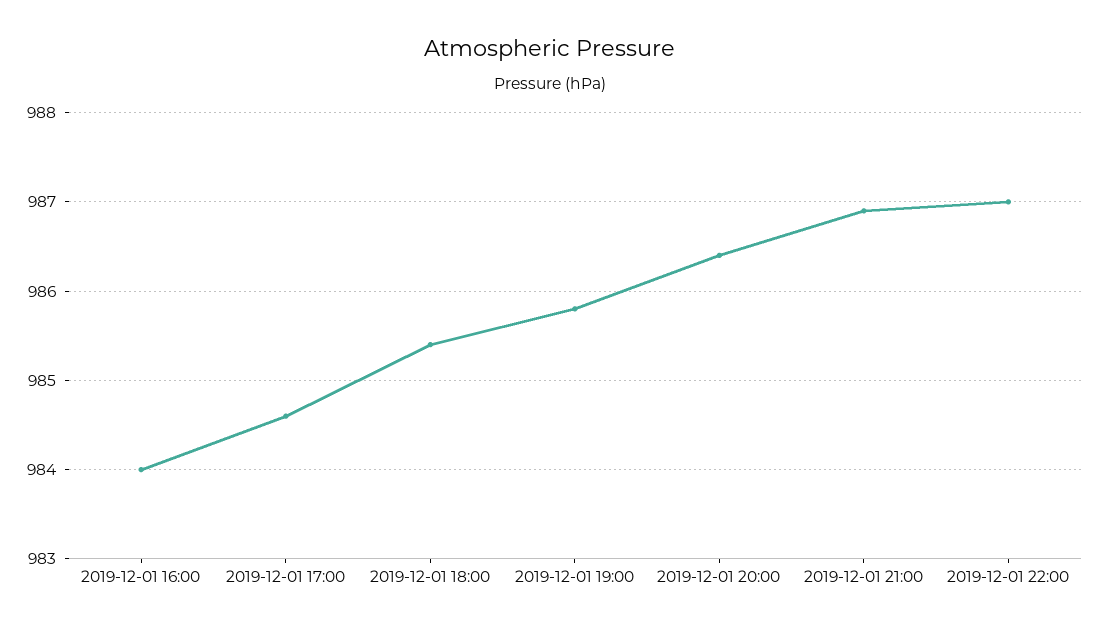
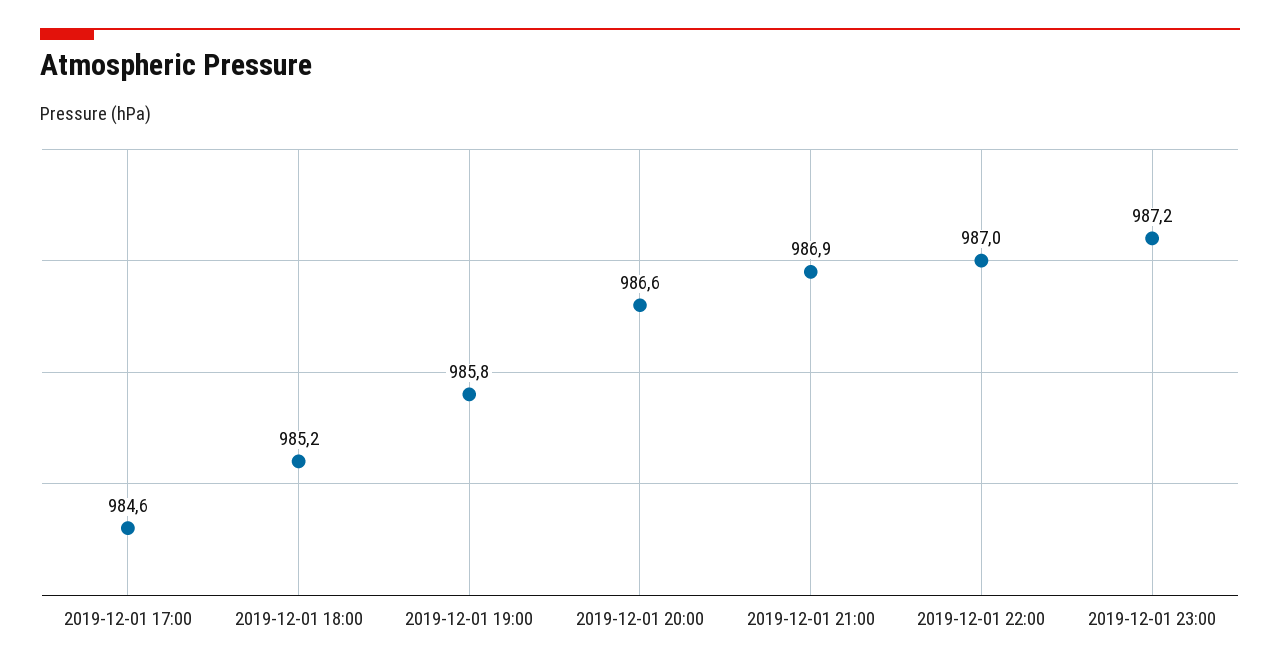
2019-12-01 16:00: 984 -> none
2019-12-01 18:00: 985.4 -> 985.2
2019-12-01 20:00: 986.4 -> 986.6
2019-12-01 23:00: none -> 987.2

